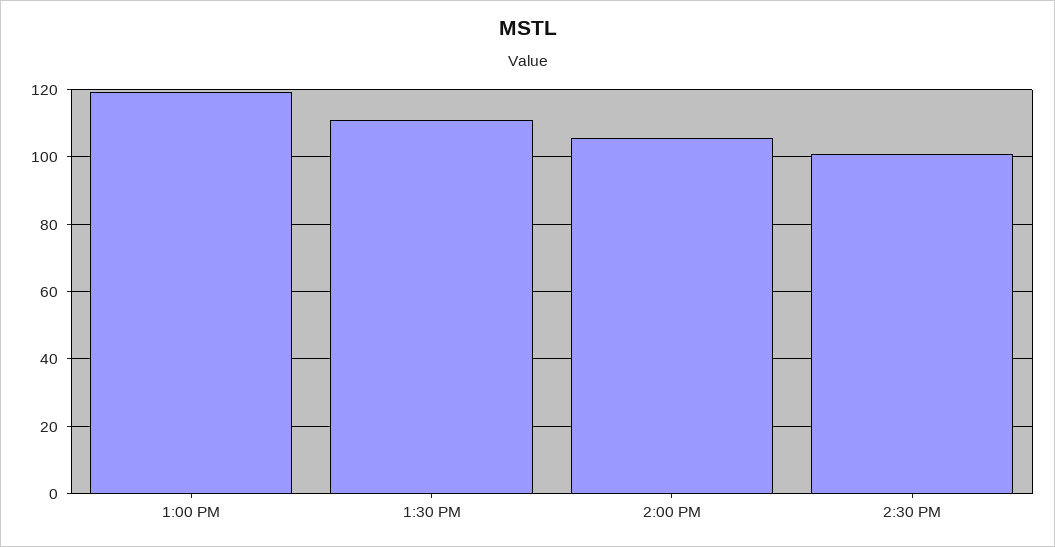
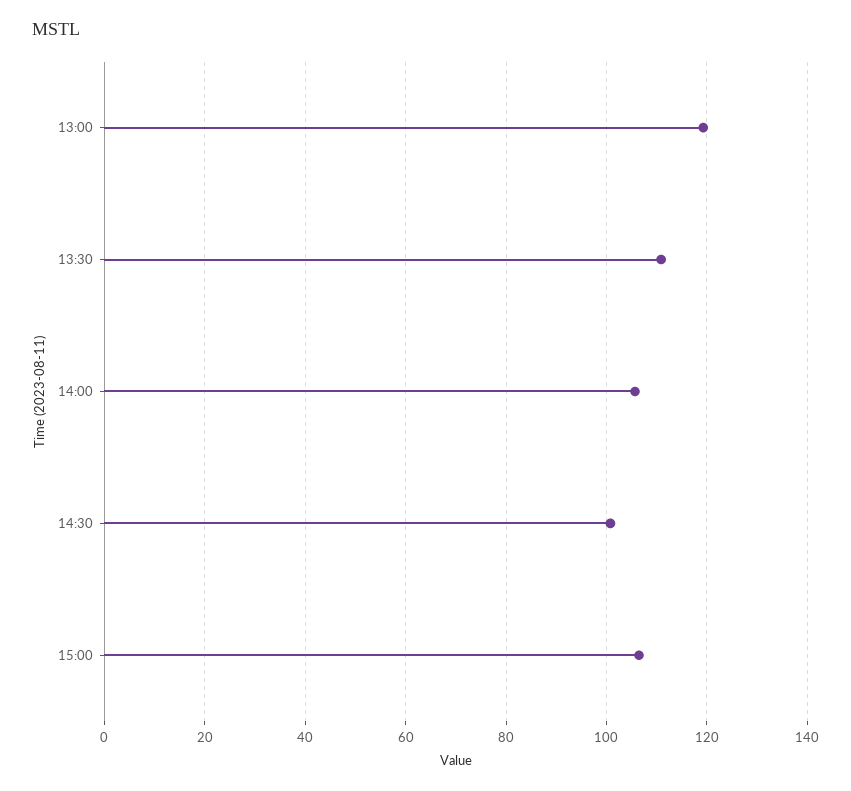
15:00: none -> 106

